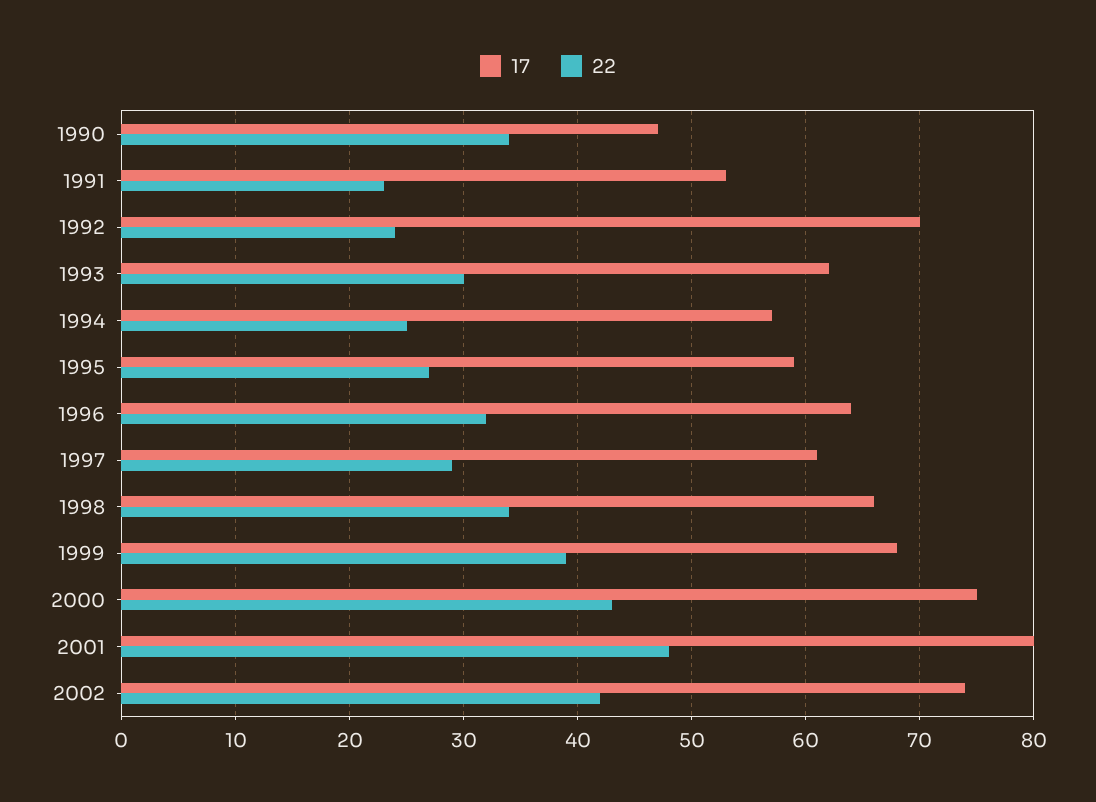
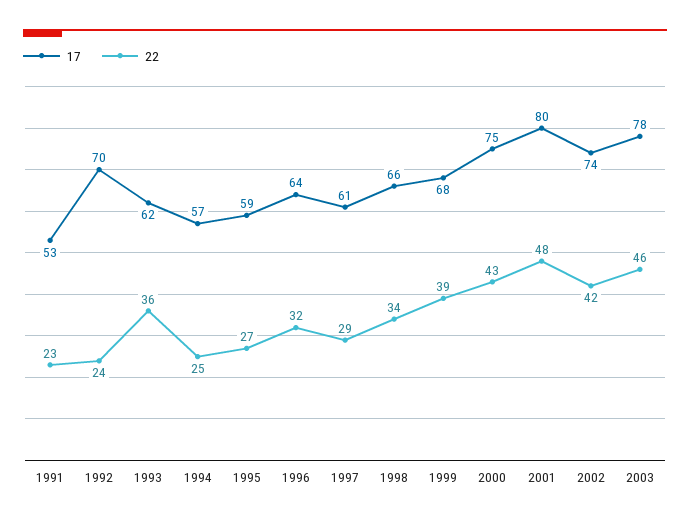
17, 1990: 47 -> none
22, 1990: 34 -> none
22, 1993: 30 -> 36
17, 2003: none -> 78
22, 2003: none -> 46

